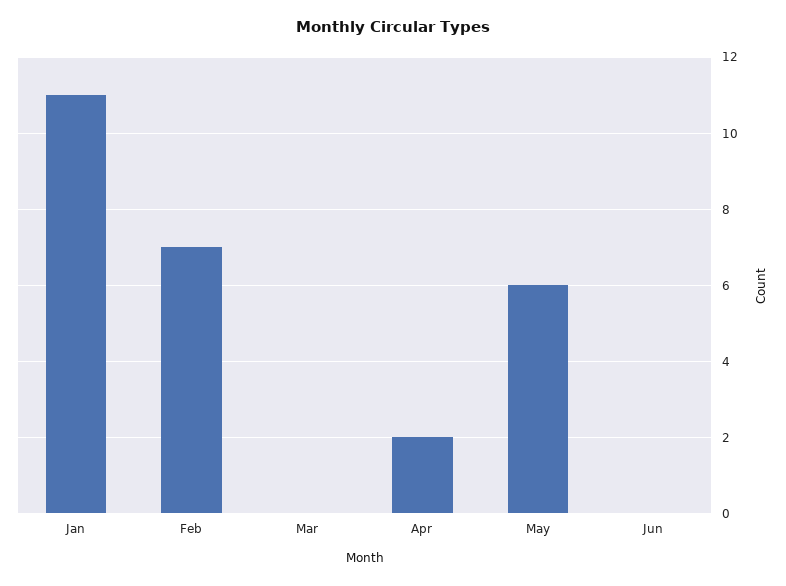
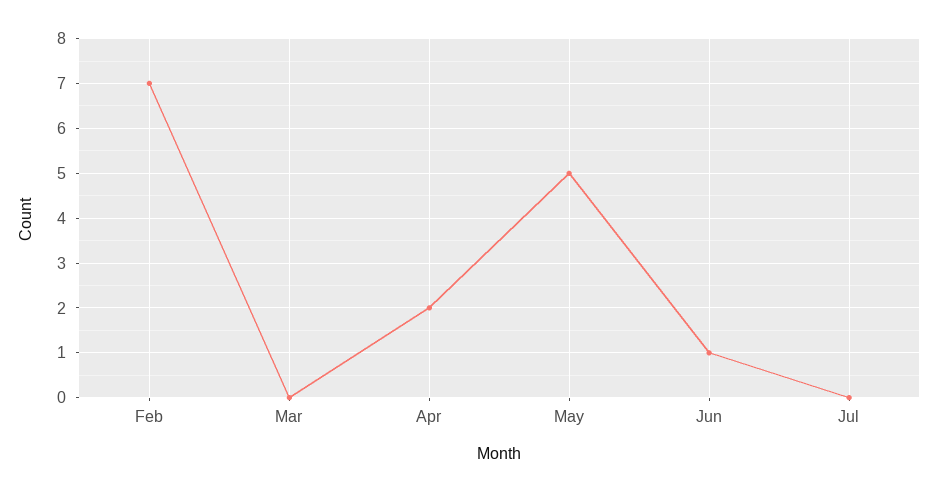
Jan: 11 -> none
May: 6 -> 5
Jun: 0 -> 1
Jul: none -> 0

